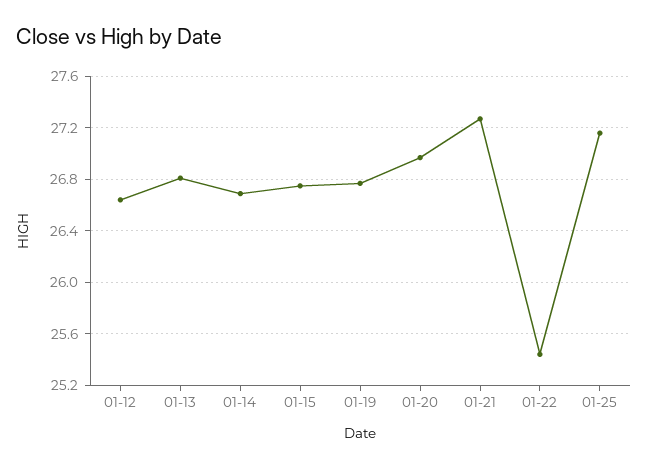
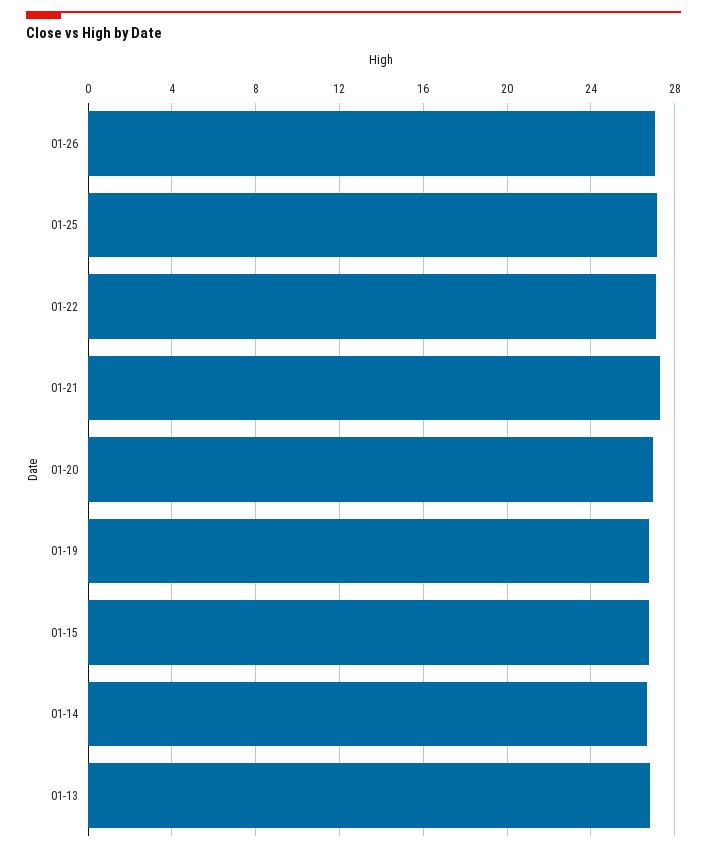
01-12: 26.65 -> none
01-22: 25.45 -> 27
01-26: none -> 27

